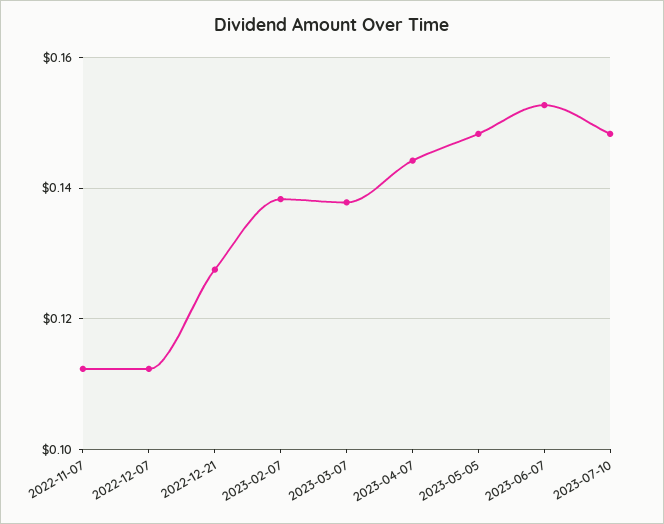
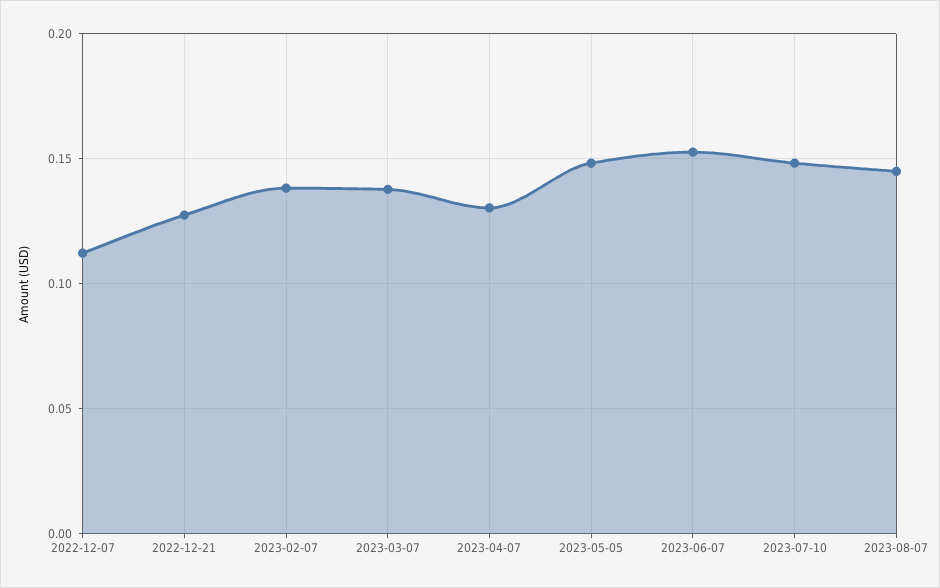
2022-11-07: 0.112 -> none
2023-04-07: 0.144 -> 0.13
2023-08-07: none -> 0.145

